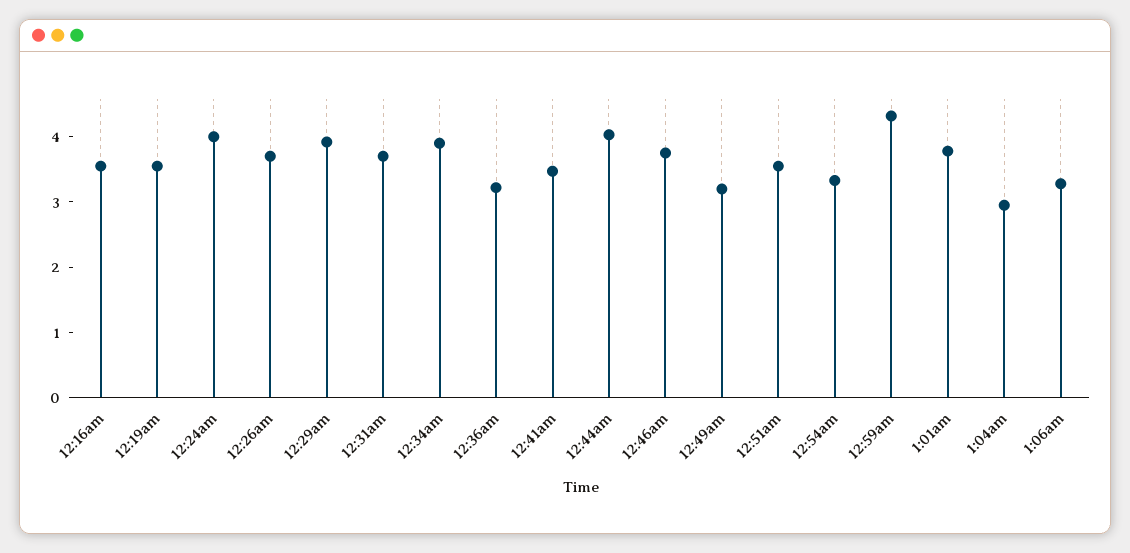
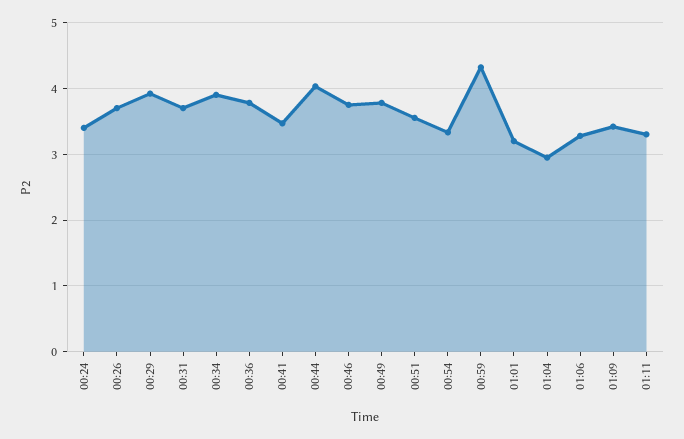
12:16am: 3.6 -> none
12:19am: 3.6 -> none
12:24am: 4 -> 3.4
12:36am: 3.2 -> 3.8
12:49am: 3.2 -> 3.8
1:01am: 3.8 -> 3.2
01:09: none -> 3.4
01:11: none -> 3.3

